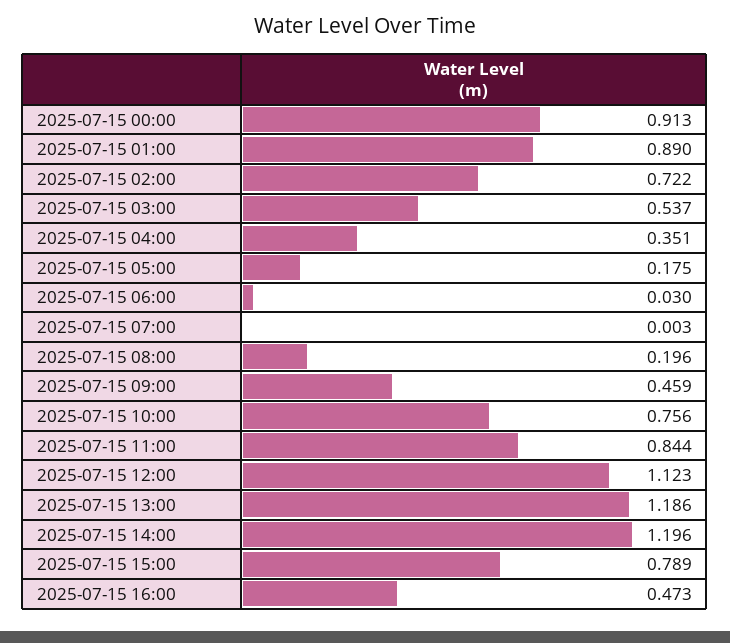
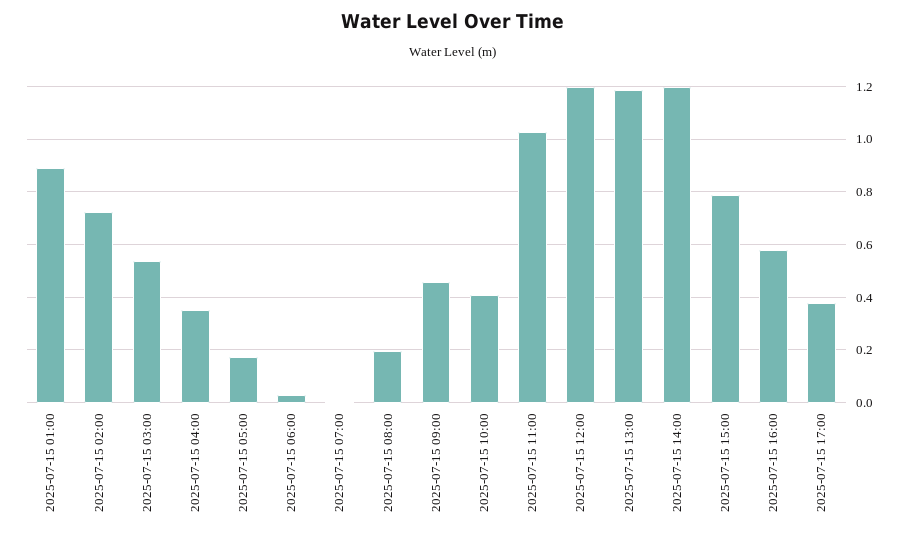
2025-07-15 00:00: 0.913 -> none
2025-07-15 10:00: 0.756 -> 0.4
2025-07-15 11:00: 0.844 -> 1.025
2025-07-15 12:00: 1.123 -> 1.2
2025-07-15 16:00: 0.473 -> 0.575
2025-07-15 17:00: none -> 0.375

